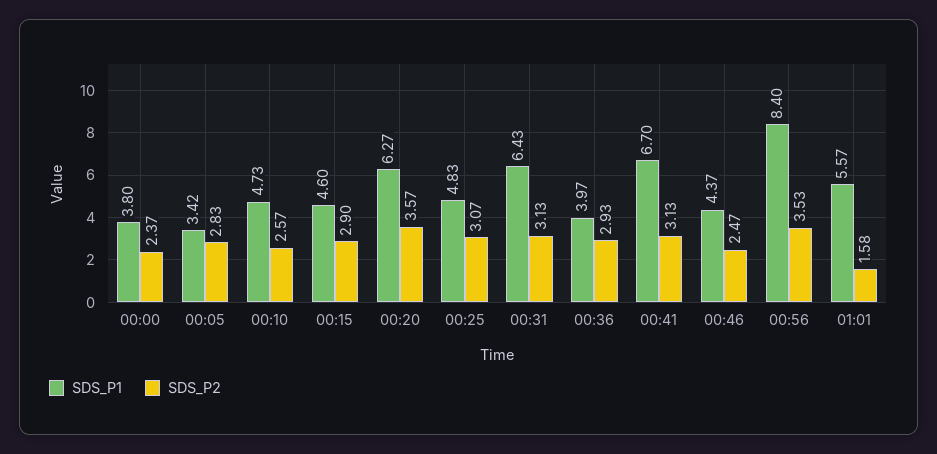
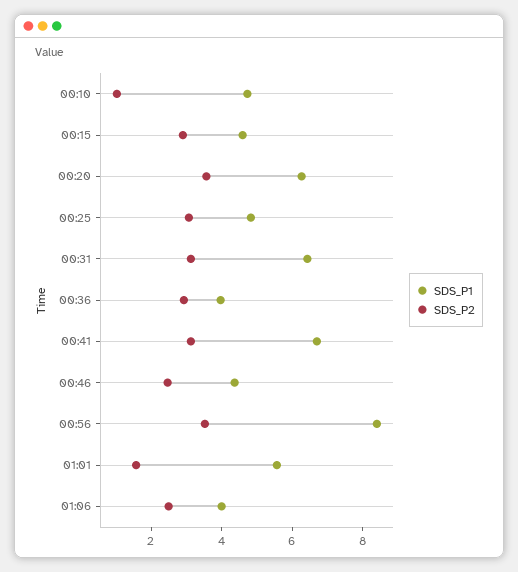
SDS_P1, 00:00: 3.8 -> none
SDS_P2, 00:00: 2.37 -> none
SDS_P1, 00:05: 3.42 -> none
SDS_P2, 00:05: 2.83 -> none
SDS_P2, 00:10: 2.57 -> 1
SDS_P1, 01:06: none -> 4
SDS_P2, 01:06: none -> 2.5

